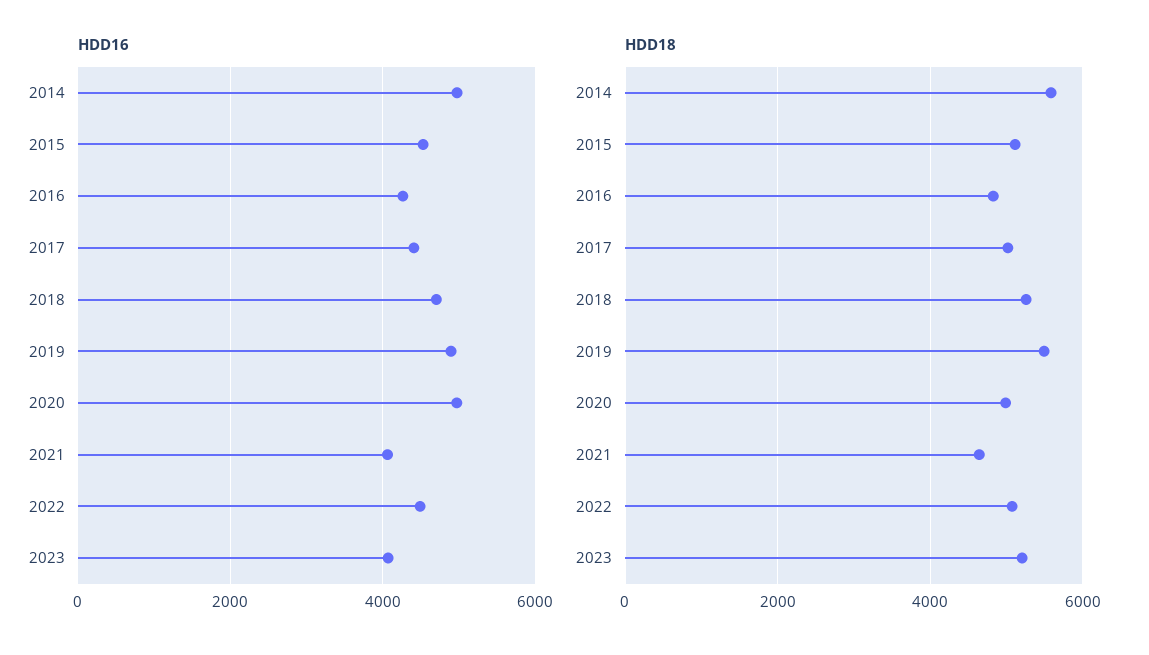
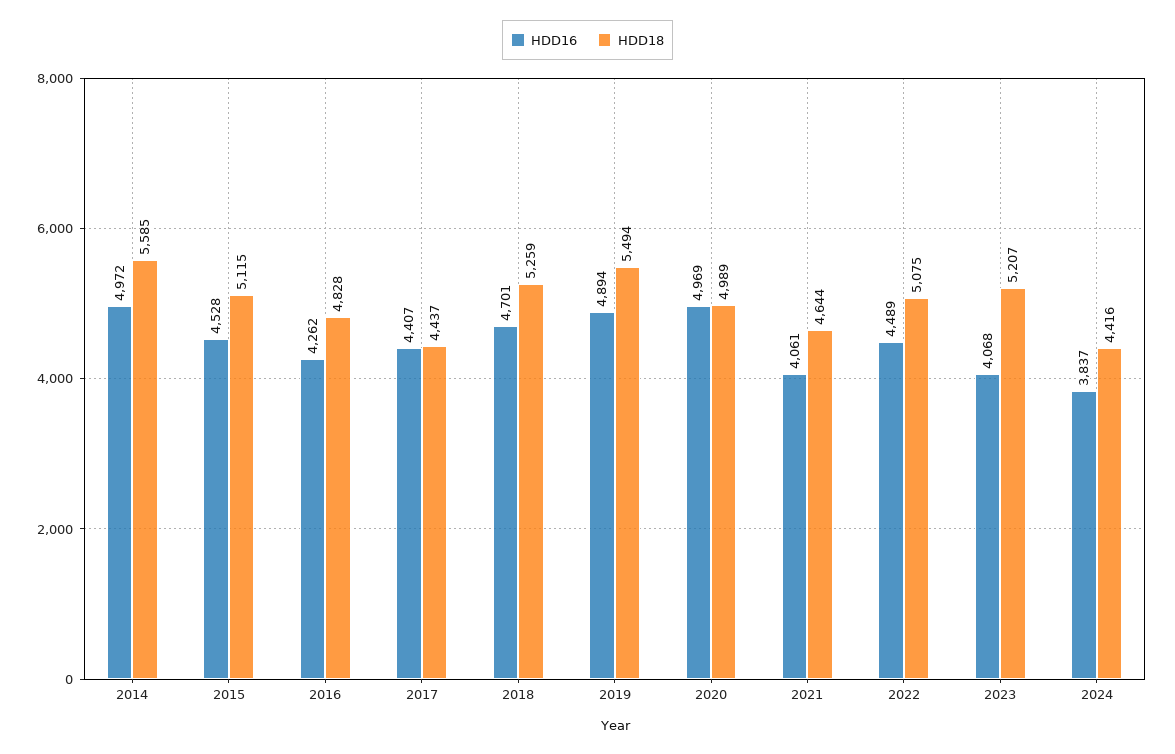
HDD18, 2017: 5000 -> 4437
HDD16, 2024: none -> 3837
HDD18, 2024: none -> 4416

